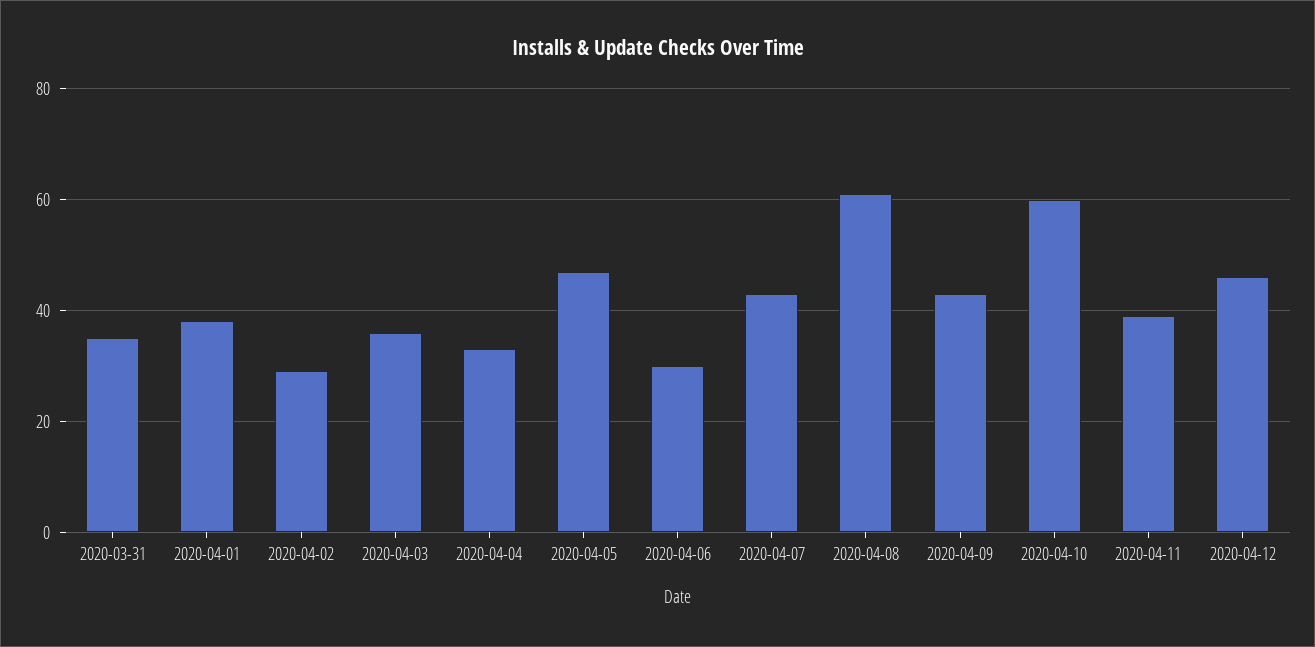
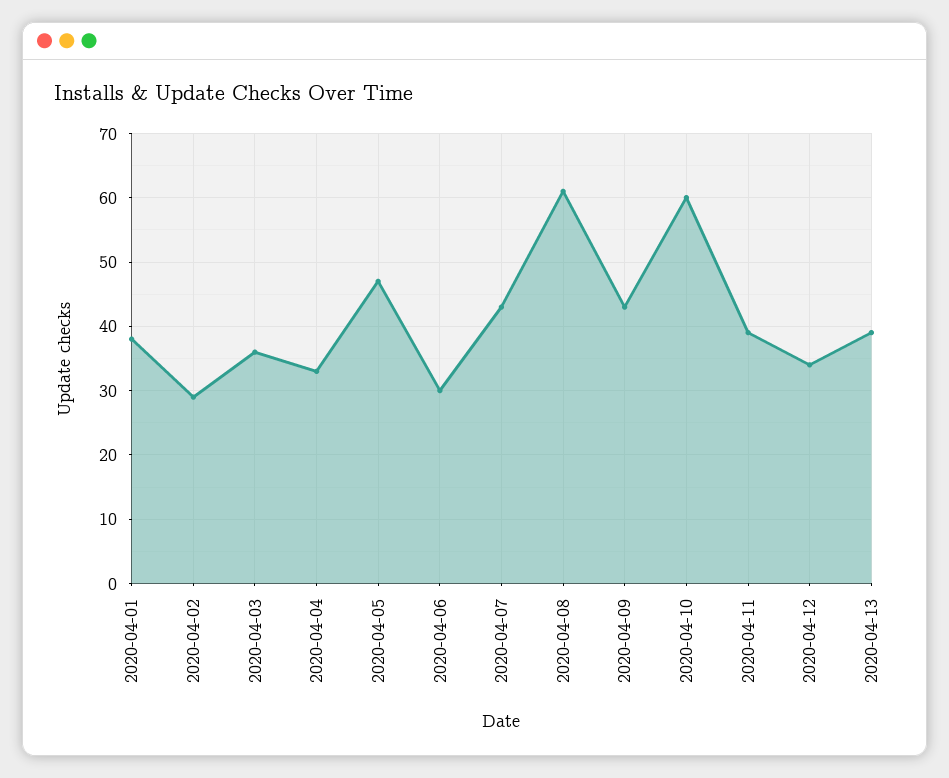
2020-03-31: 35 -> none
2020-04-12: 45 -> 34
2020-04-13: none -> 39

